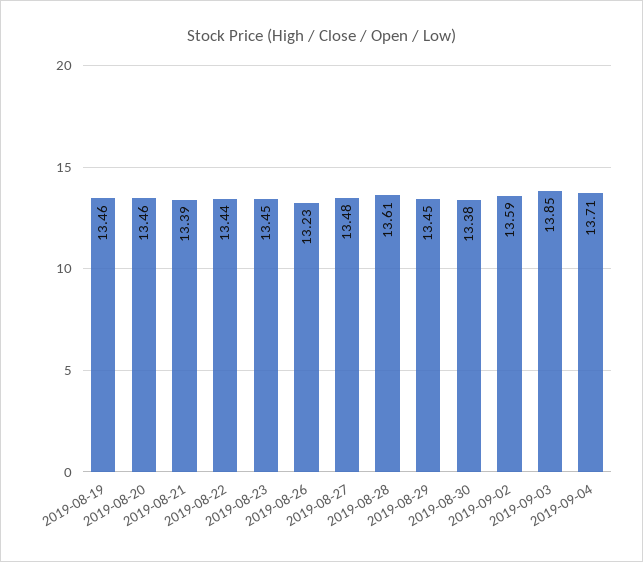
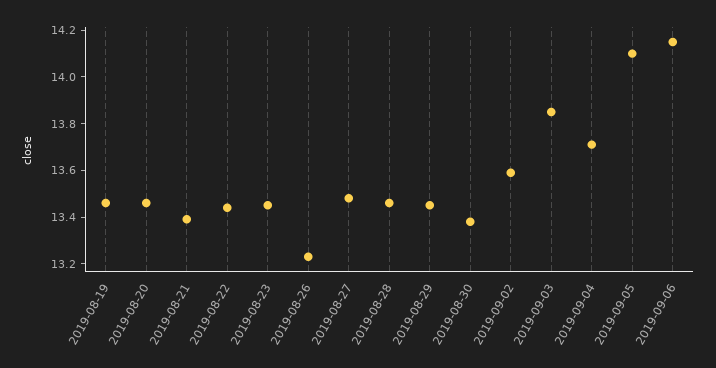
2019-08-28: 13.61 -> 13.45
2019-09-05: none -> 14.1
2019-09-06: none -> 14.15

